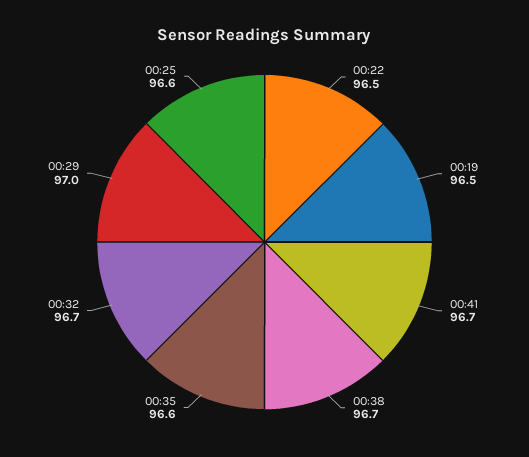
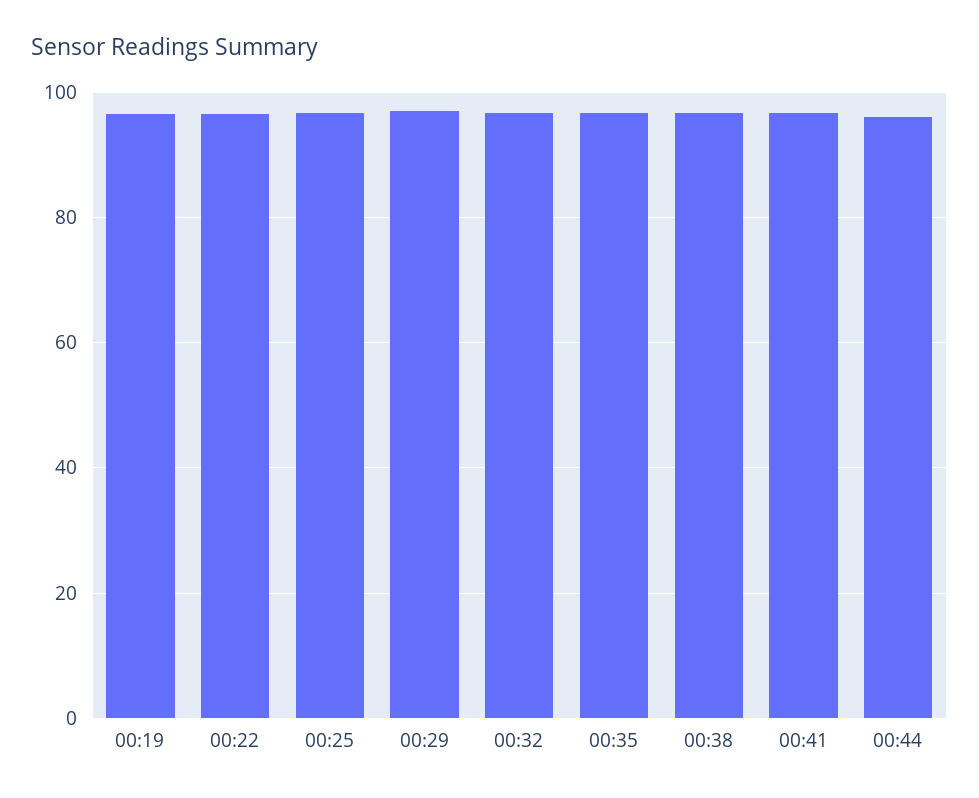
00:44: none -> 96

